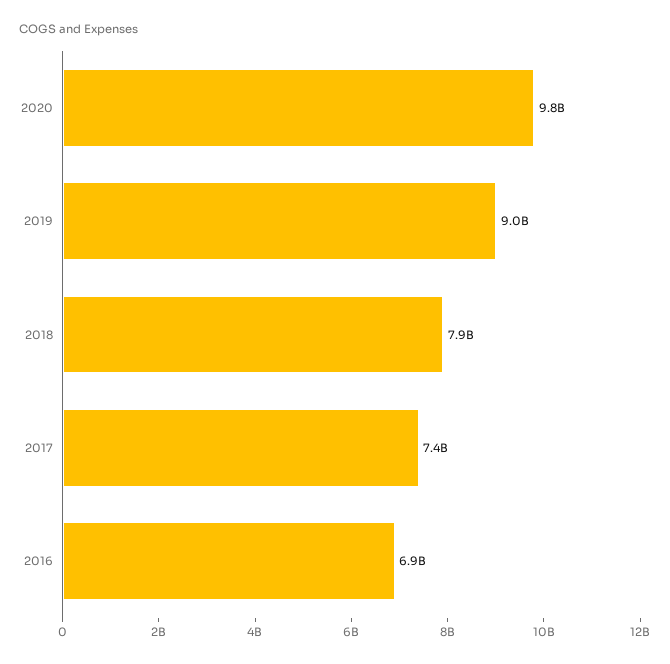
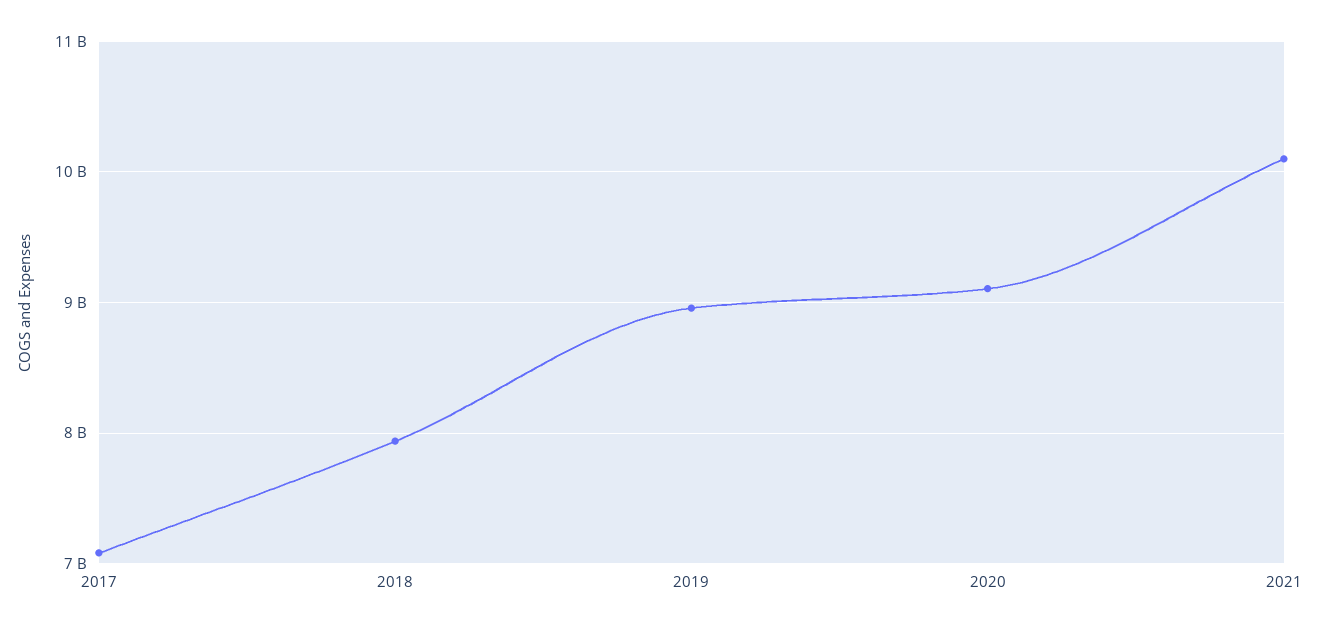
2020: 9800000000 -> 9100000000
2017: 7400000000 -> 7100000000
2016: 6900000000 -> none
2021: none -> 10100000000

